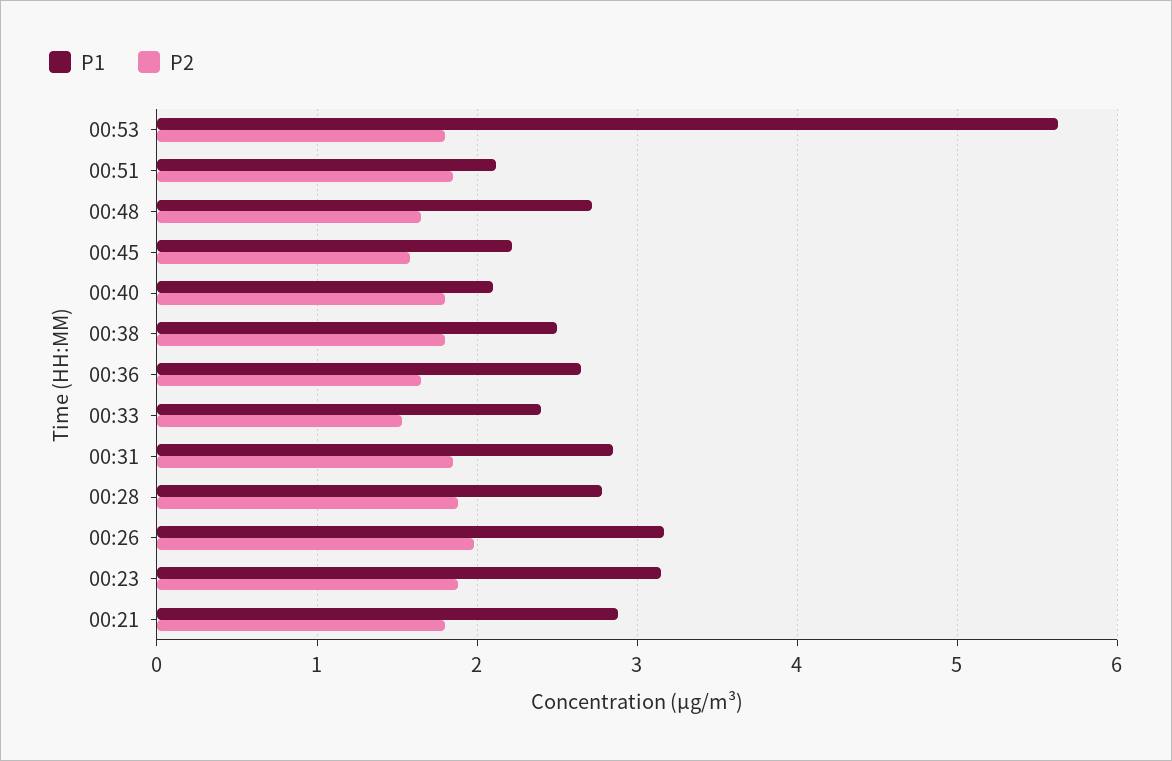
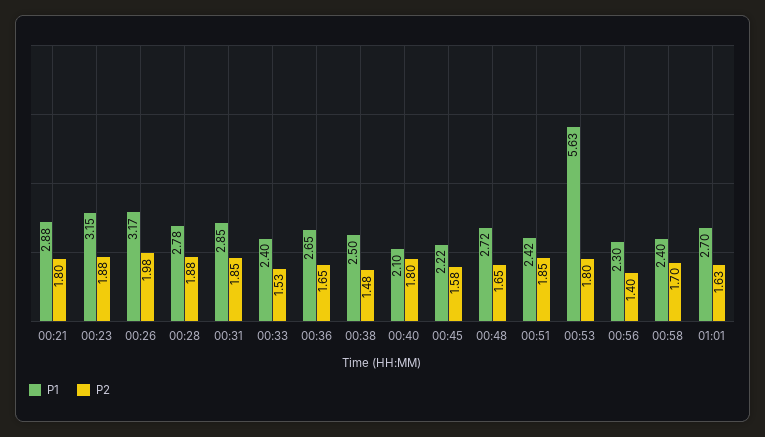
P1, 00:51: 2.1 -> 2.42
P2, 00:38: 1.8 -> 1.48
P1, 00:56: none -> 2.3
P2, 00:56: none -> 1.4
P1, 00:58: none -> 2.4
P2, 00:58: none -> 1.7
P1, 01:01: none -> 2.7
P2, 01:01: none -> 1.63

